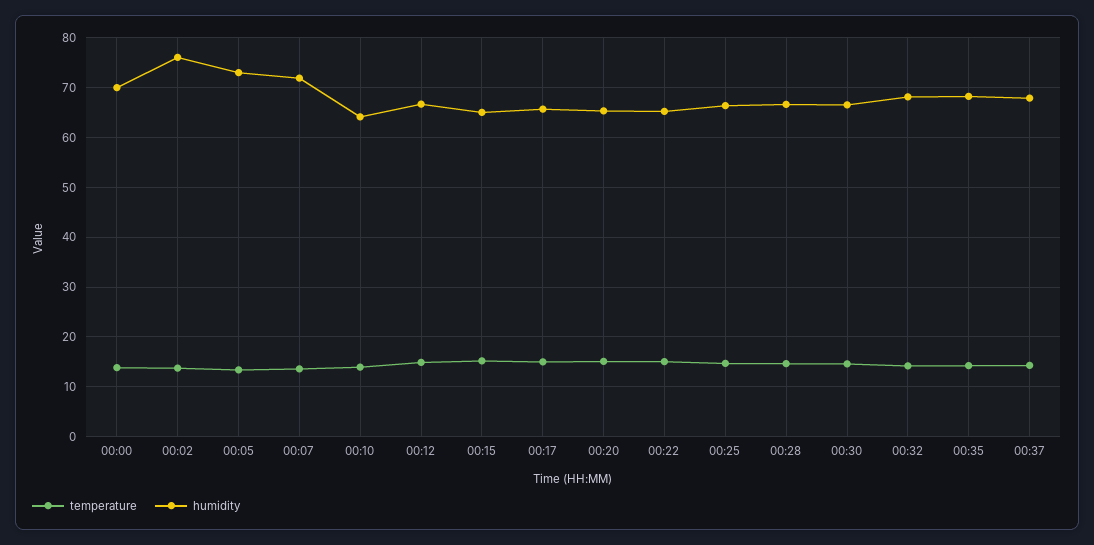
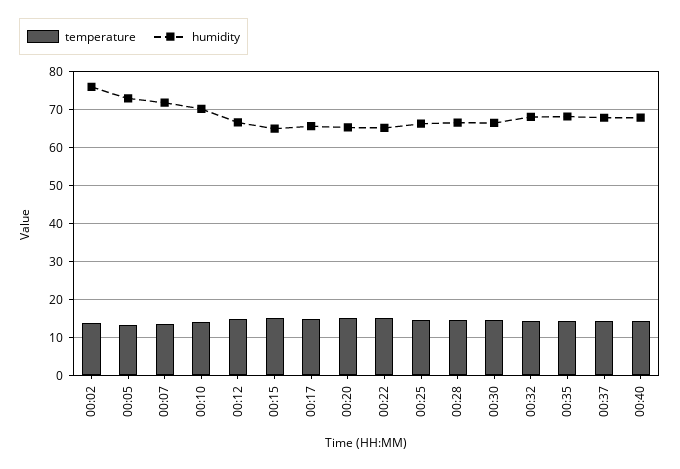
temperature, 00:00: 14 -> none
humidity, 00:00: 70 -> none
humidity, 00:10: 64 -> 70
temperature, 00:40: none -> 14
humidity, 00:40: none -> 68

